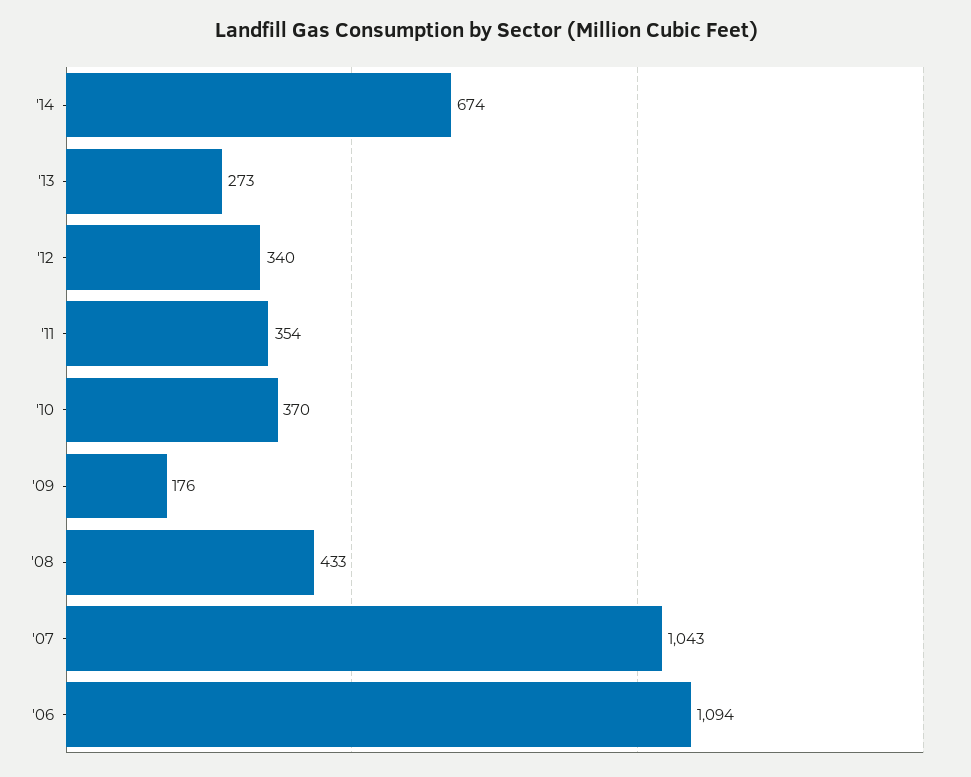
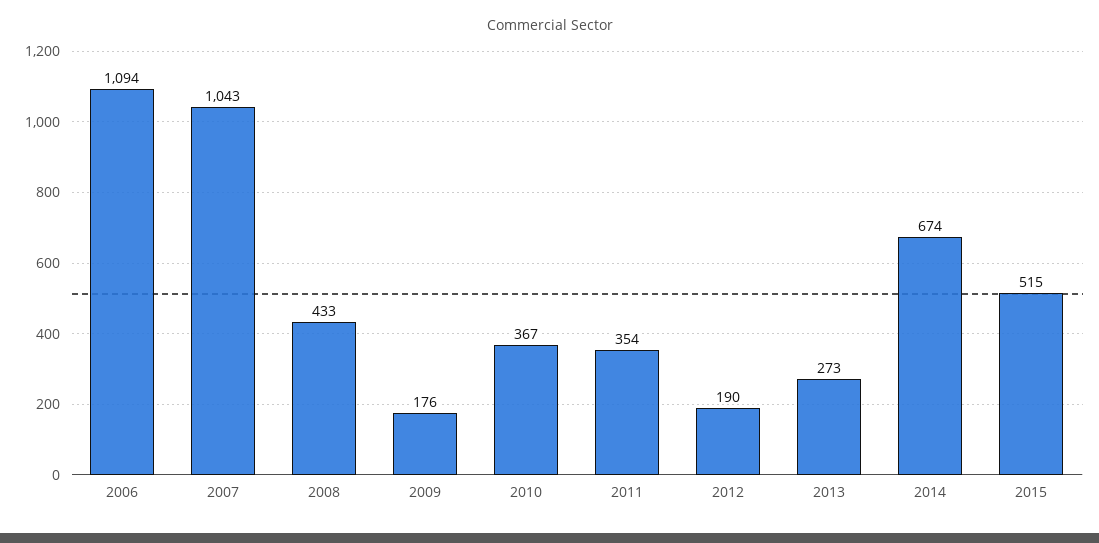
'12: 340 -> 190
'10: 370 -> 367
2015: none -> 515

